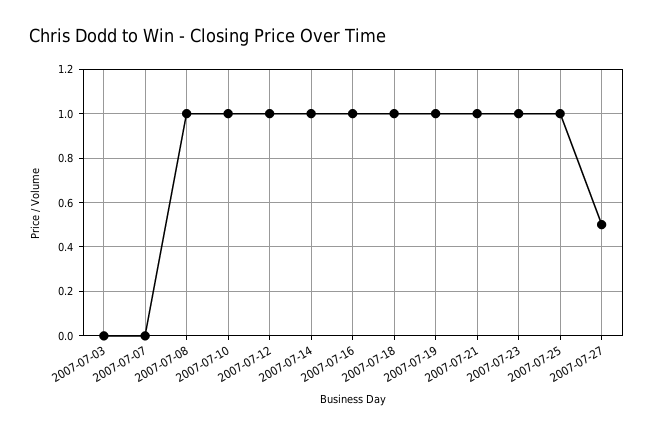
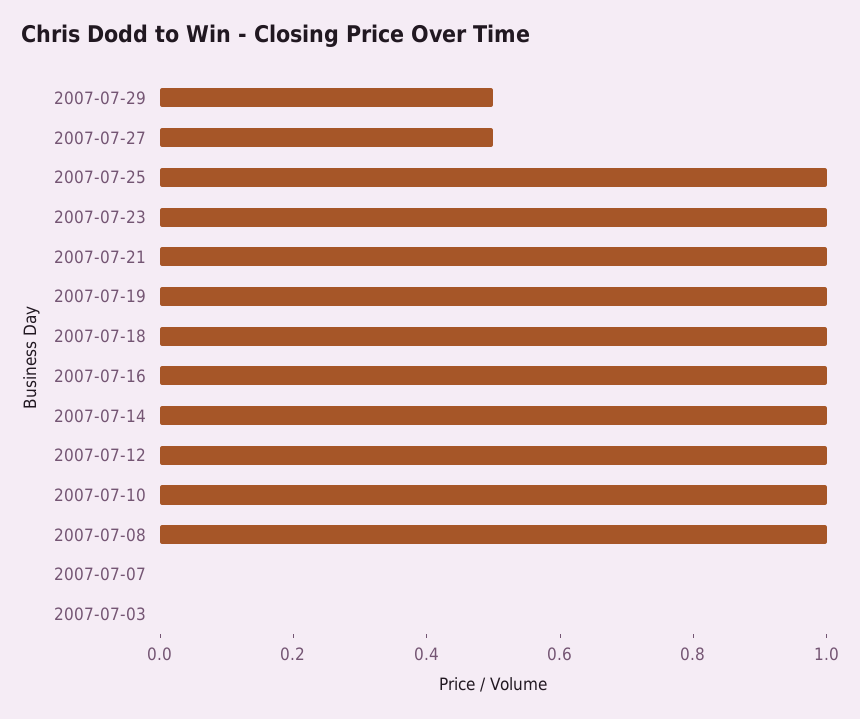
2007-07-29: none -> 0.5

